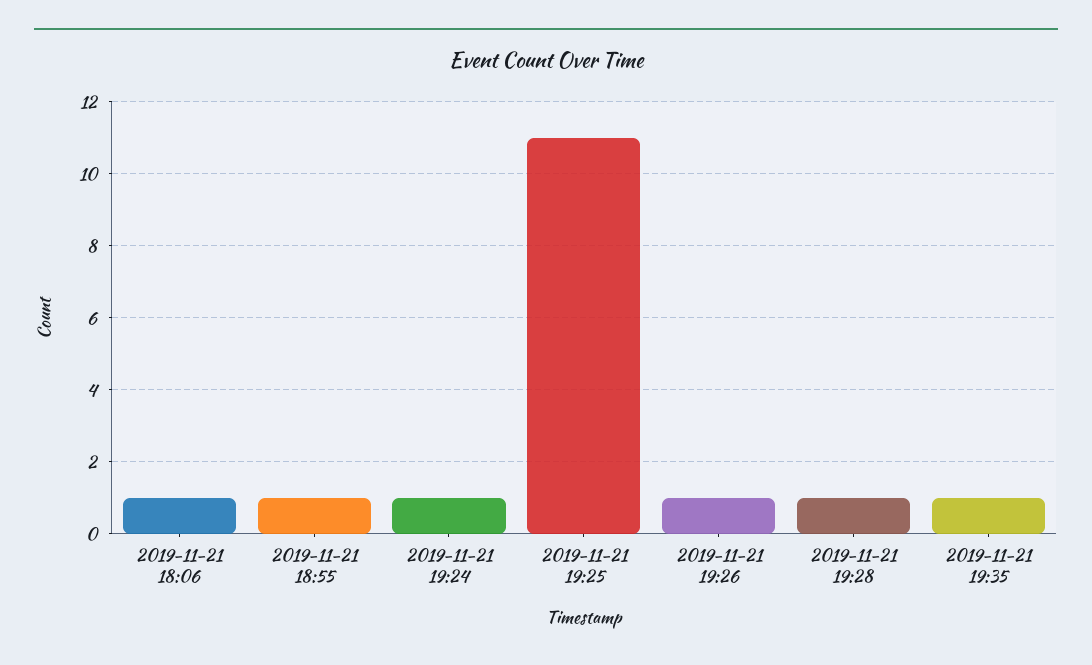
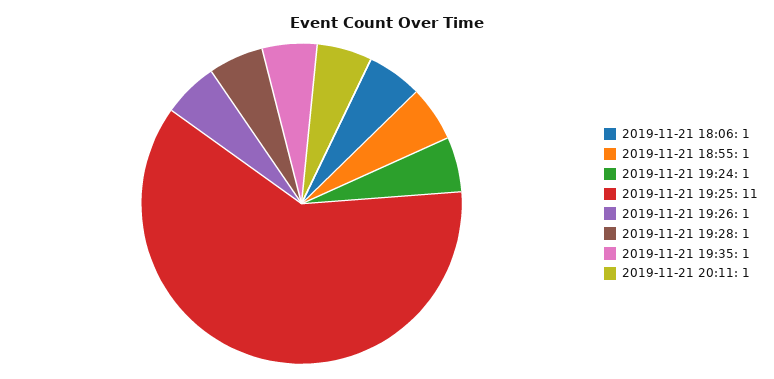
2019-11-21 20:11: none -> 1

